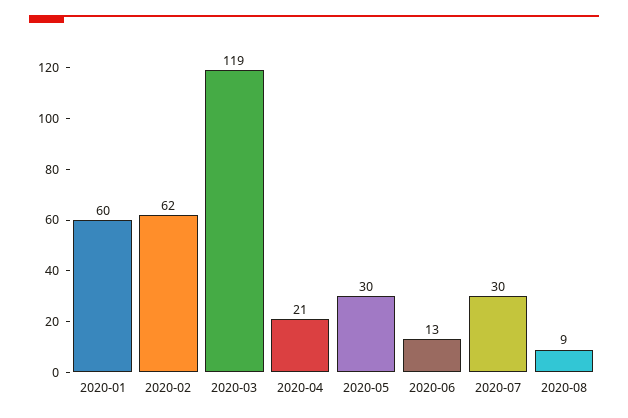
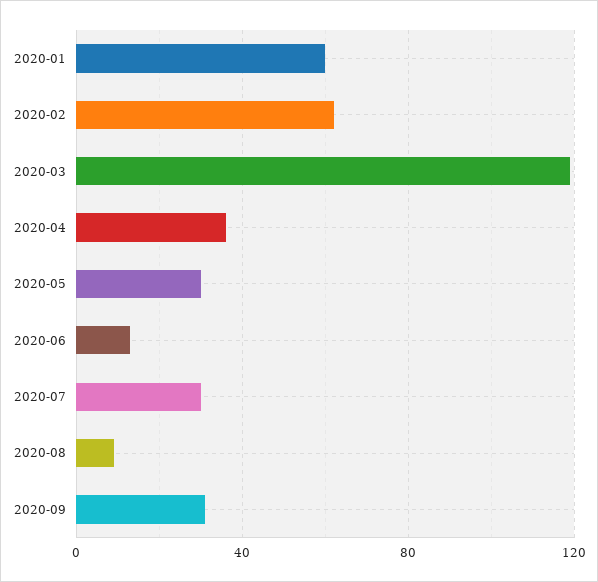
2020-04: 21 -> 35
2020-09: none -> 30

